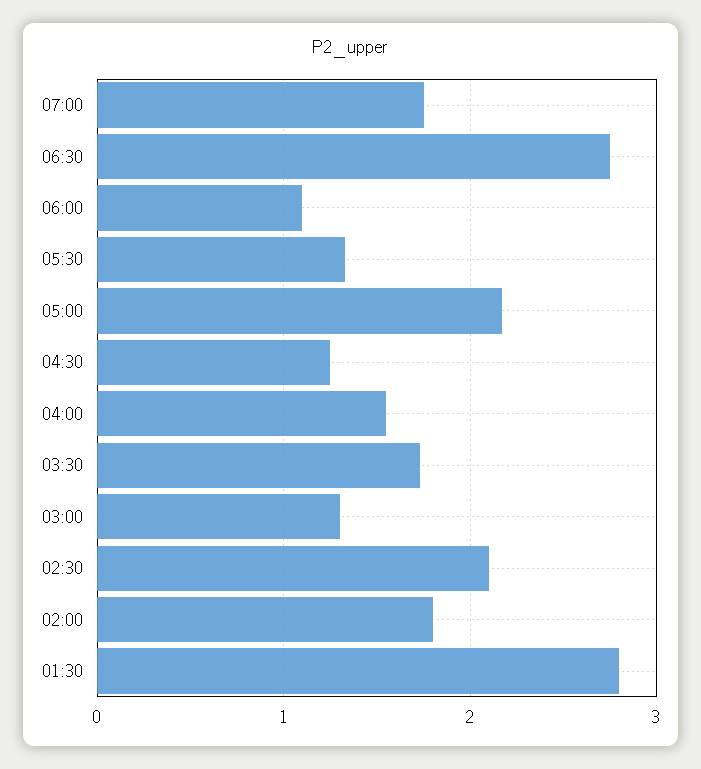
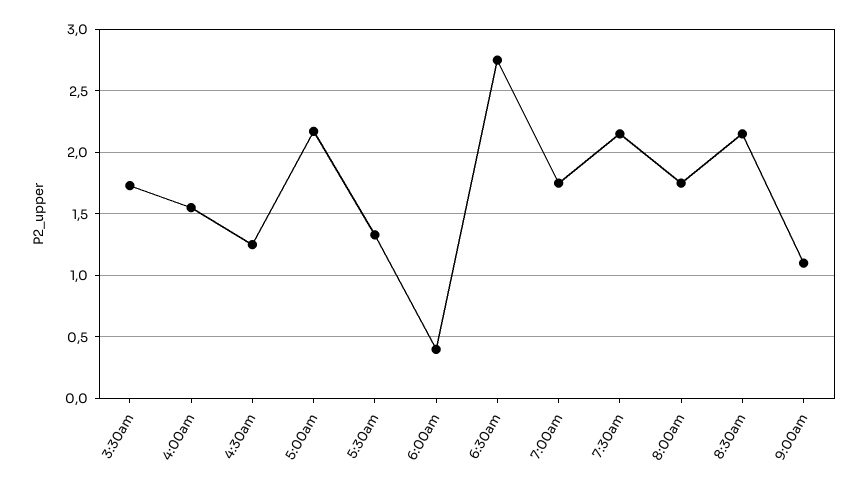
06:00: 1.1 -> 0.4
03:00: 1.3 -> none
02:30: 2.1 -> none
02:00: 1.8 -> none
01:30: 2.8 -> none
7:30am: none -> 2.15
8:00am: none -> 1.75
8:30am: none -> 2.15
9:00am: none -> 1.1

